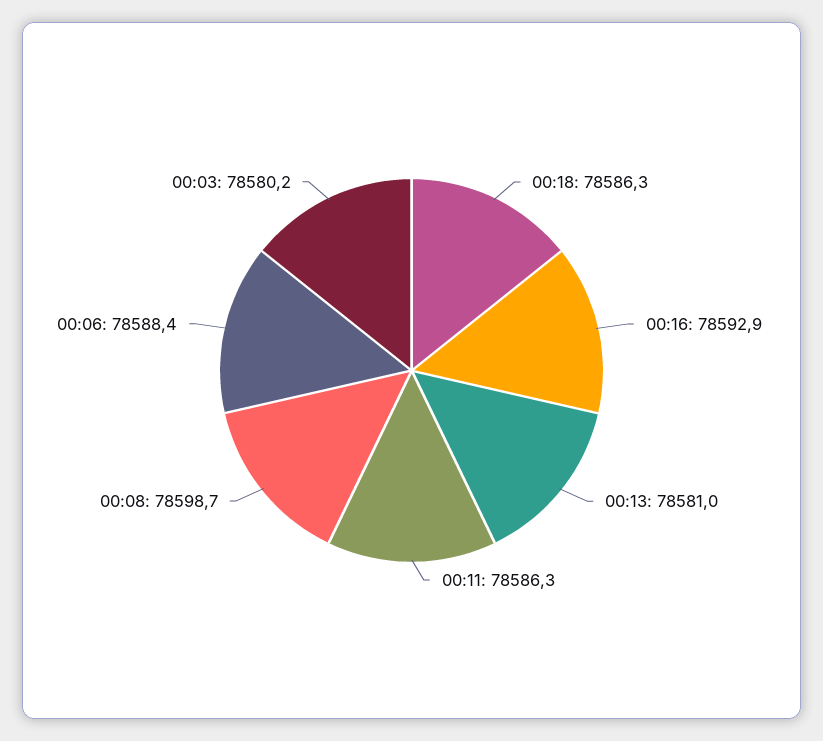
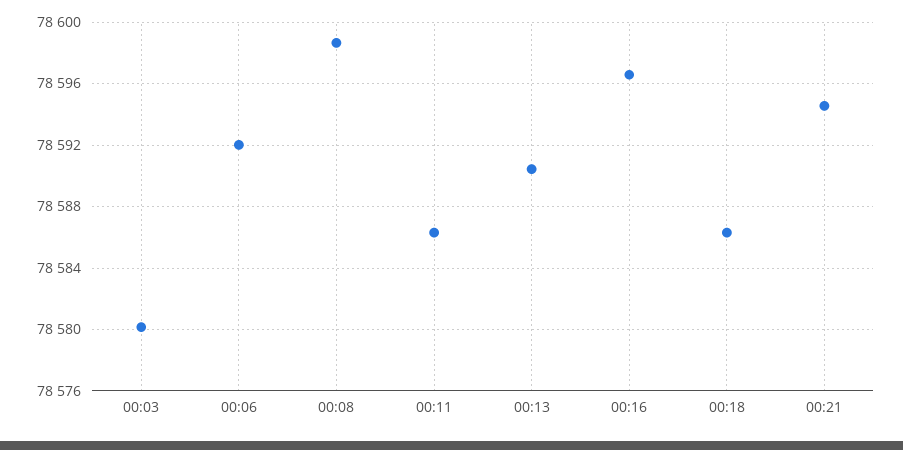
00:16: 78592.9 -> 78596.5
00:13: 78581 -> 78590.5
00:06: 78588.4 -> 78592
00:21: none -> 78594.5

